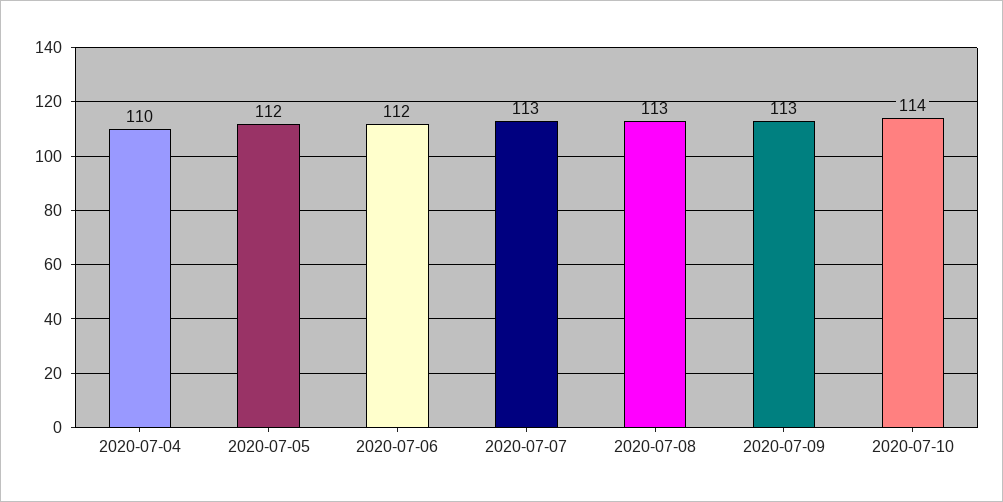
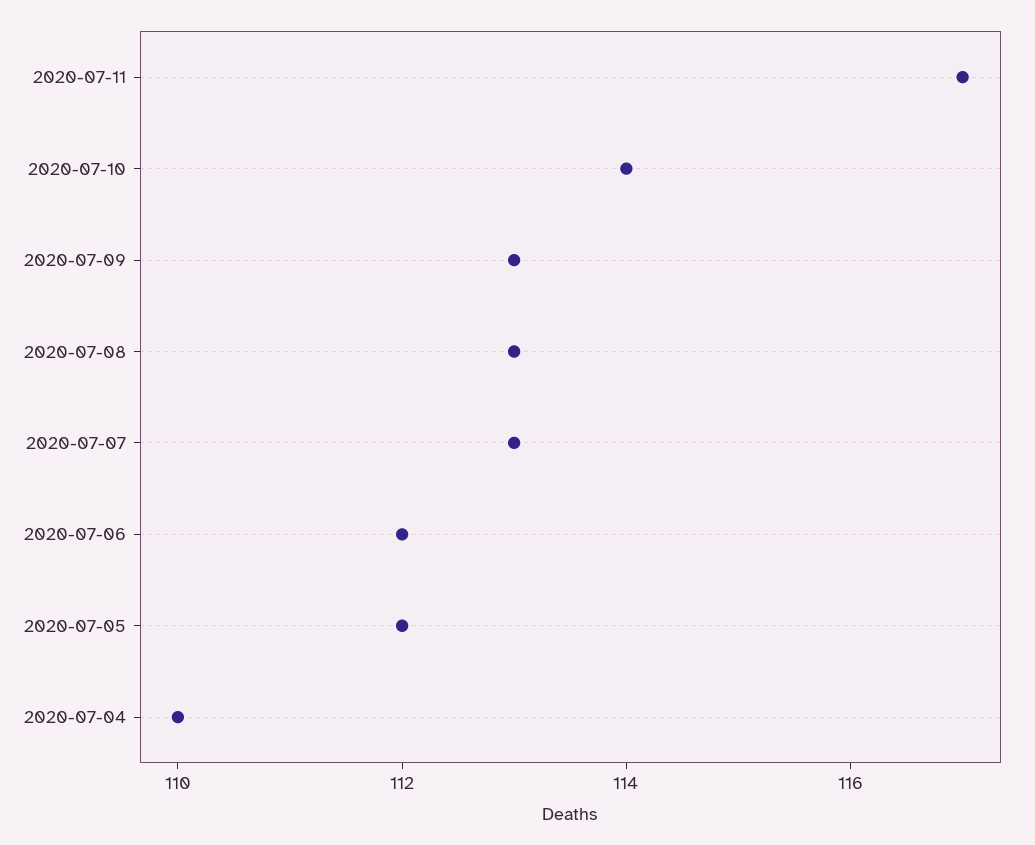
2020-07-11: none -> 117

